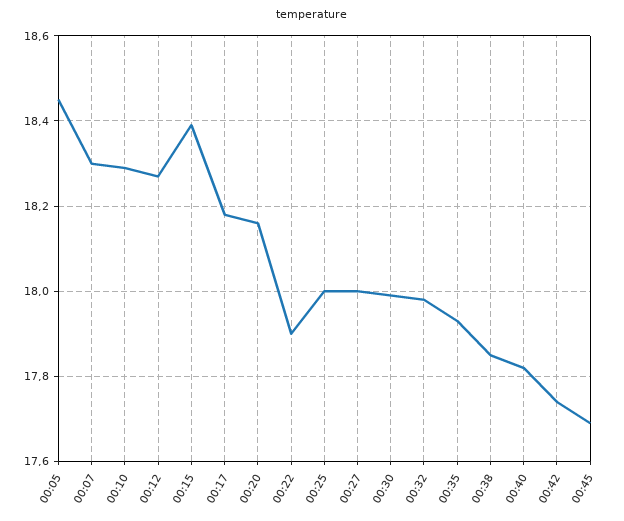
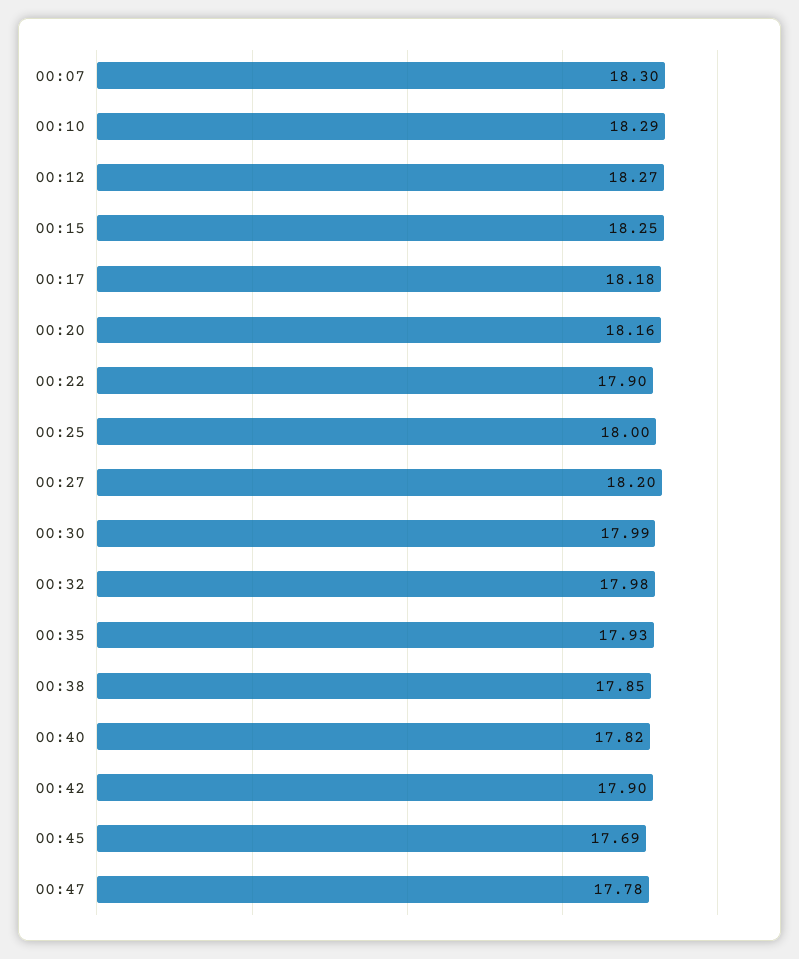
00:05: 18.45 -> none
00:15: 18.4 -> 18.25
00:27: 18 -> 18.2
00:42: 17.75 -> 17.9
00:47: none -> 17.78

